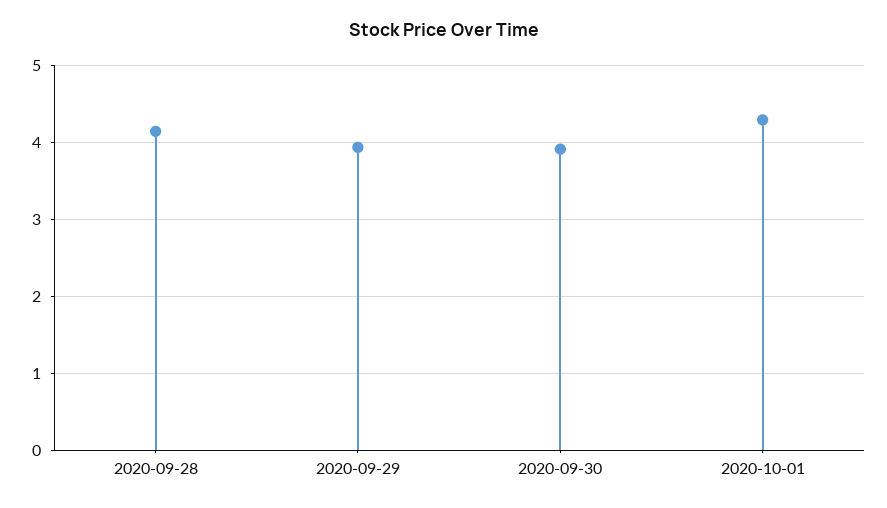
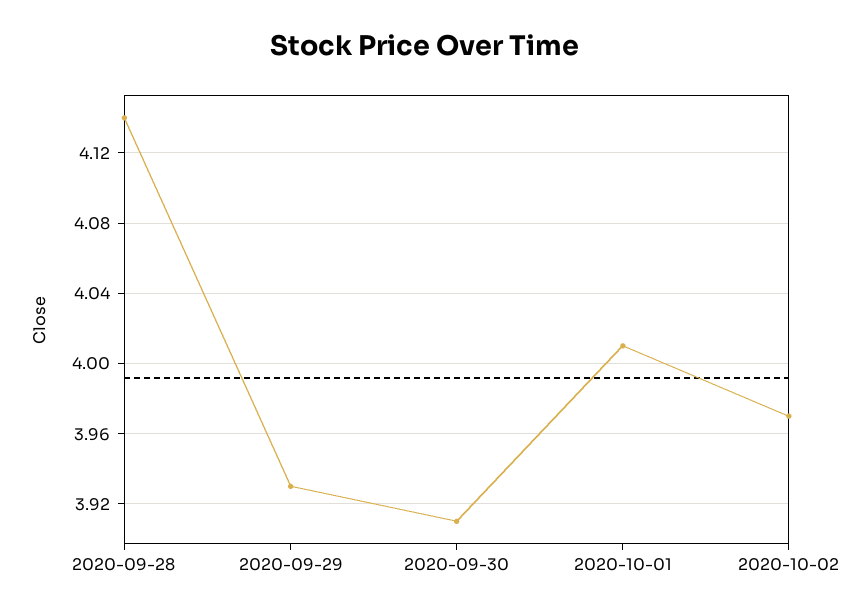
2020-10-01: 4.3 -> 4.01
2020-10-02: none -> 3.97

